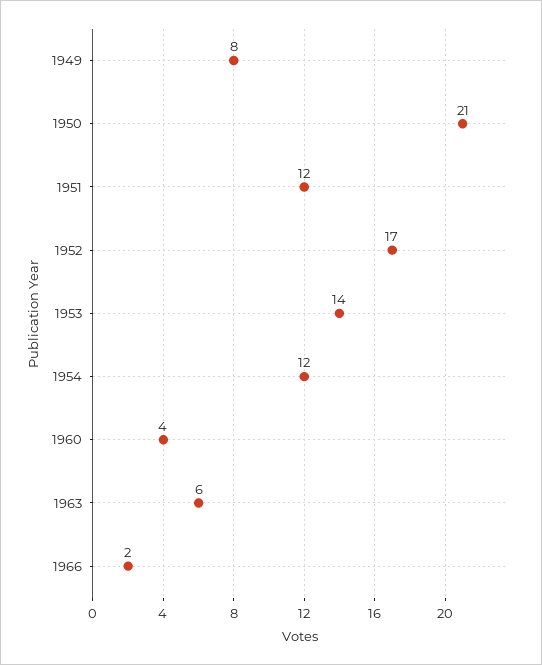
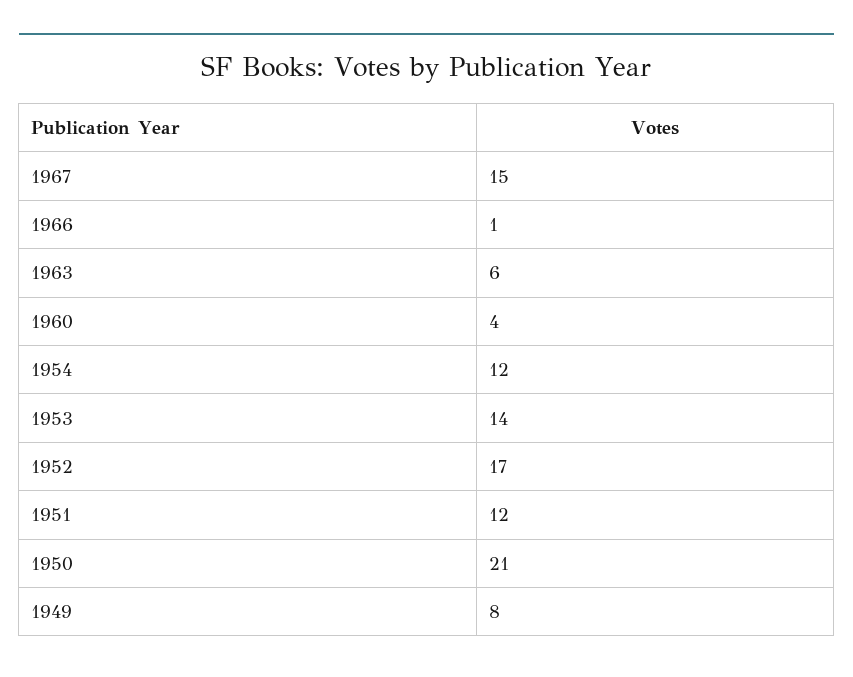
1966: 2 -> 1
1967: none -> 15

